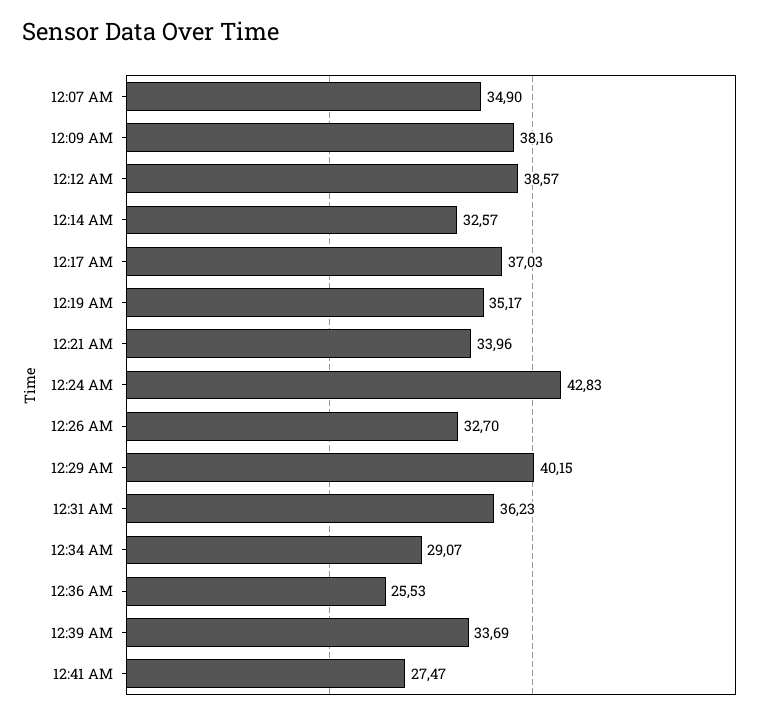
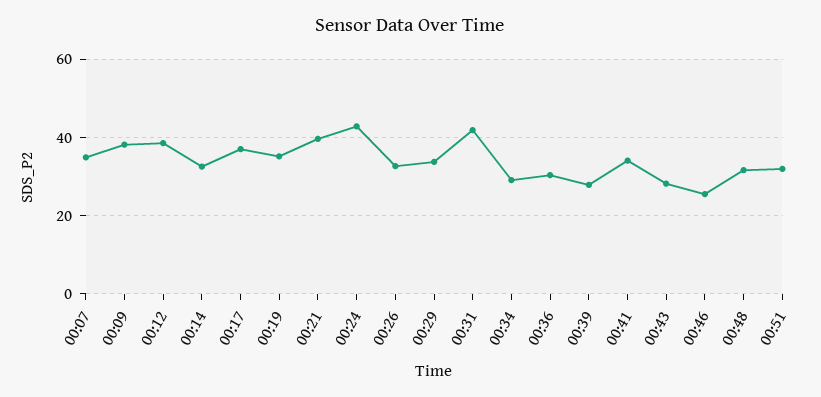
12:21 AM: 33.96 -> 40
12:29 AM: 40.15 -> 34
12:31 AM: 36.23 -> 42
12:36 AM: 25.53 -> 30
12:39 AM: 33.69 -> 28
12:41 AM: 27.47 -> 34
00:43: none -> 28
00:46: none -> 26
00:48: none -> 32
00:51: none -> 32

